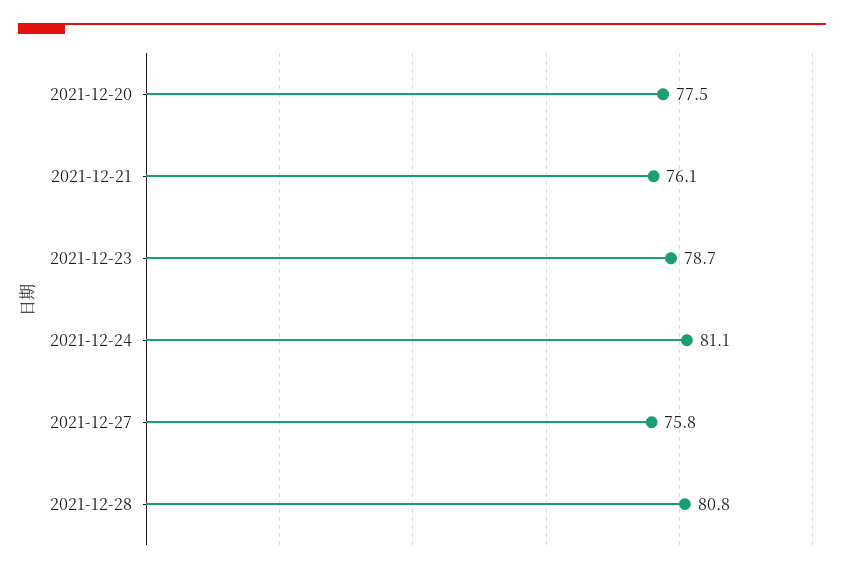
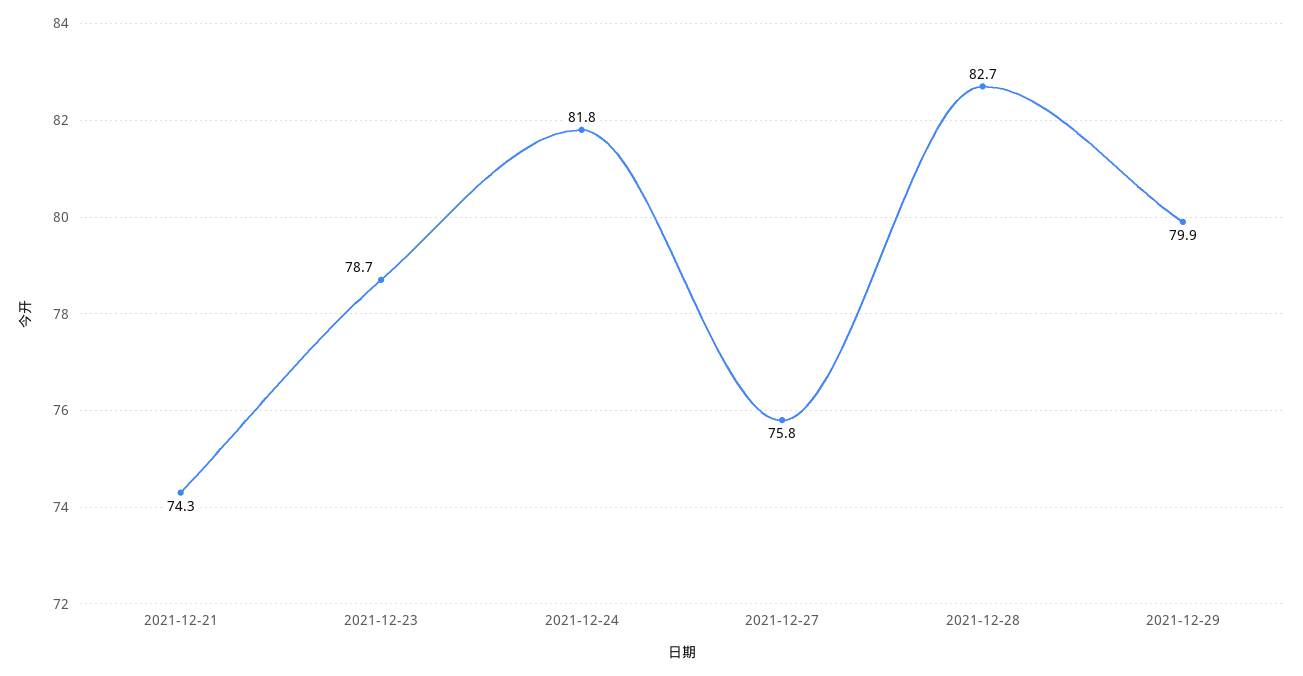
2021-12-20: 77.5 -> none
2021-12-21: 76.1 -> 74.3
2021-12-24: 81.1 -> 81.8
2021-12-28: 80.8 -> 82.7
2021-12-29: none -> 79.9

